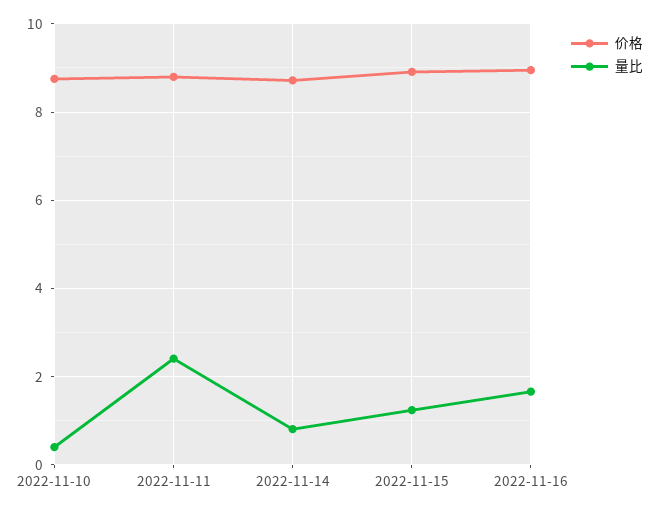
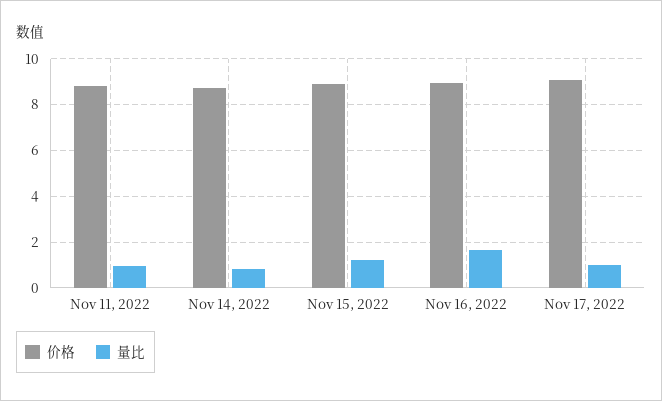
价格, 2022-11-10: 8.8 -> none
量比, 2022-11-10: 0.4 -> none
量比, 2022-11-11: 2.4 -> 1
价格, Nov 17, 2022: none -> 9
量比, Nov 17, 2022: none -> 1

